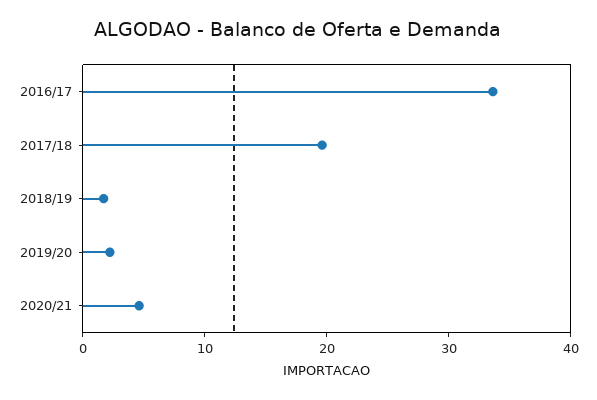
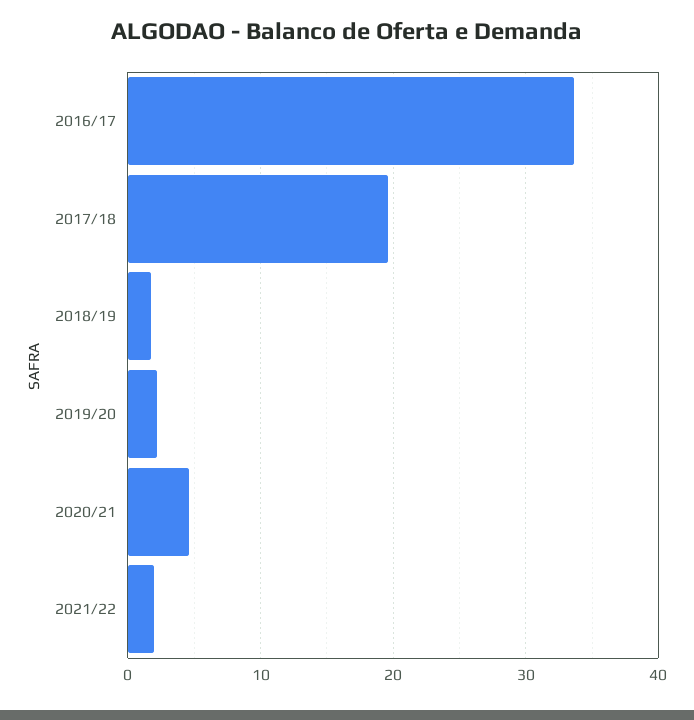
2021/22: none -> 2

